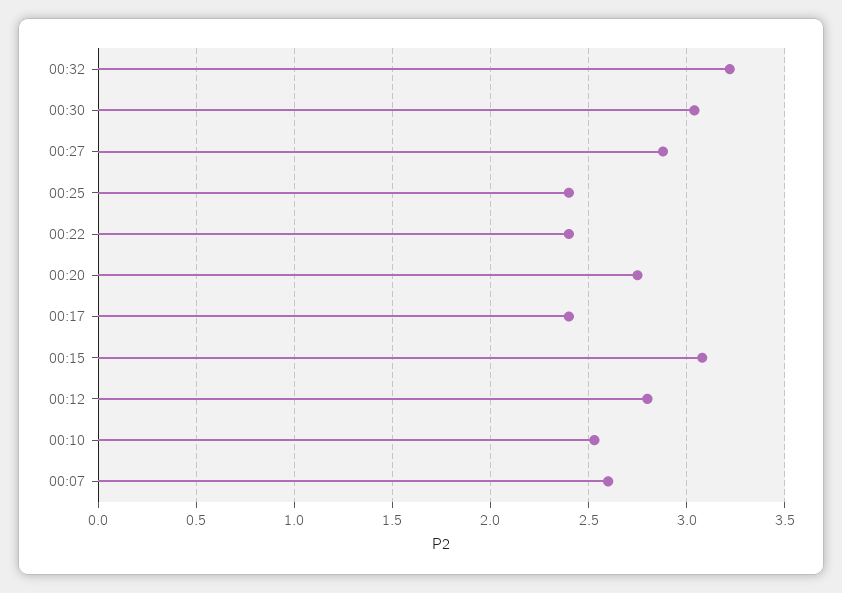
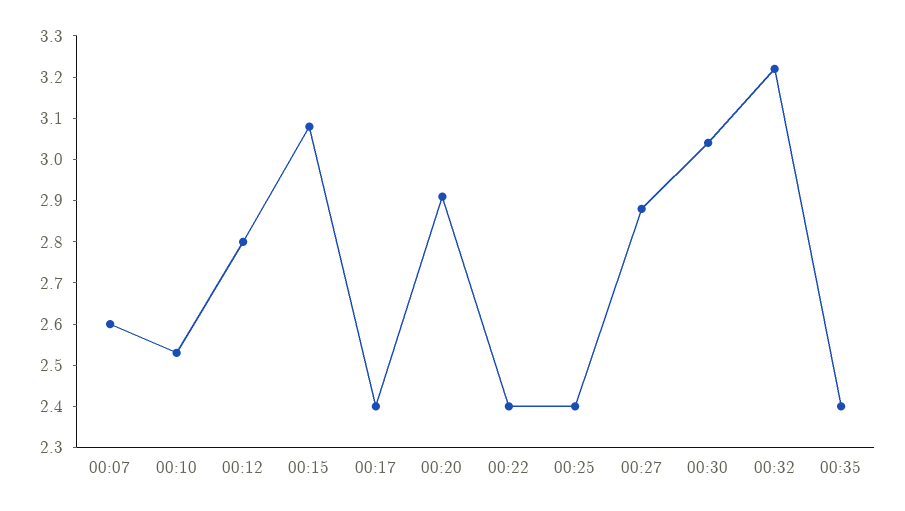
00:20: 2.75 -> 2.9
00:35: none -> 2.4

